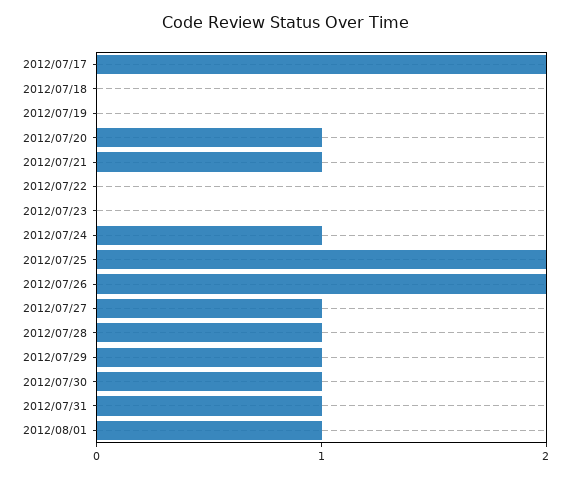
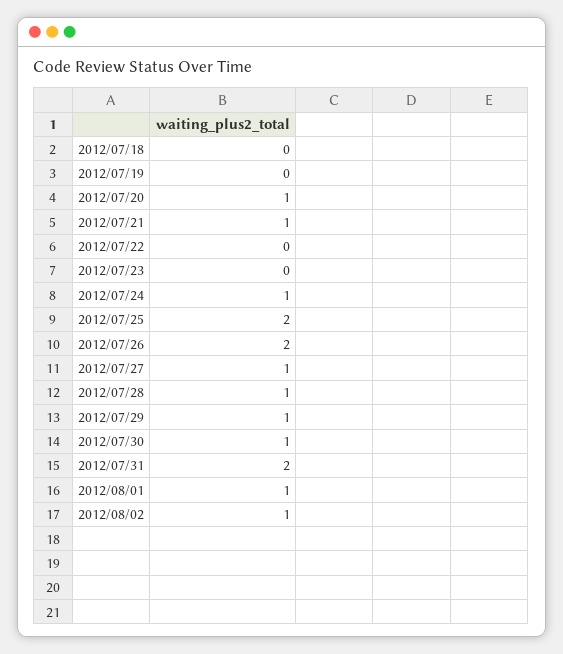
2012/07/17: 2 -> none
2012/07/31: 1 -> 2
2012/08/02: none -> 1

